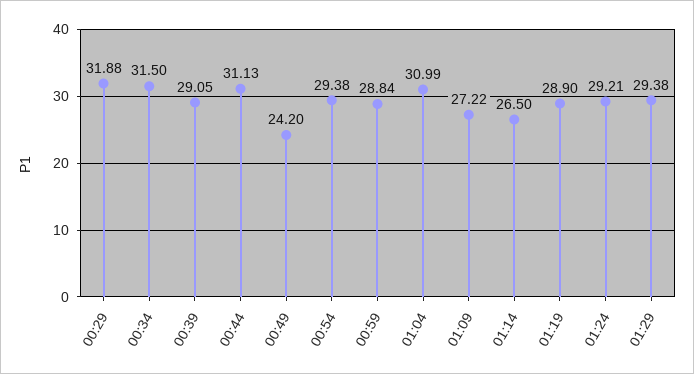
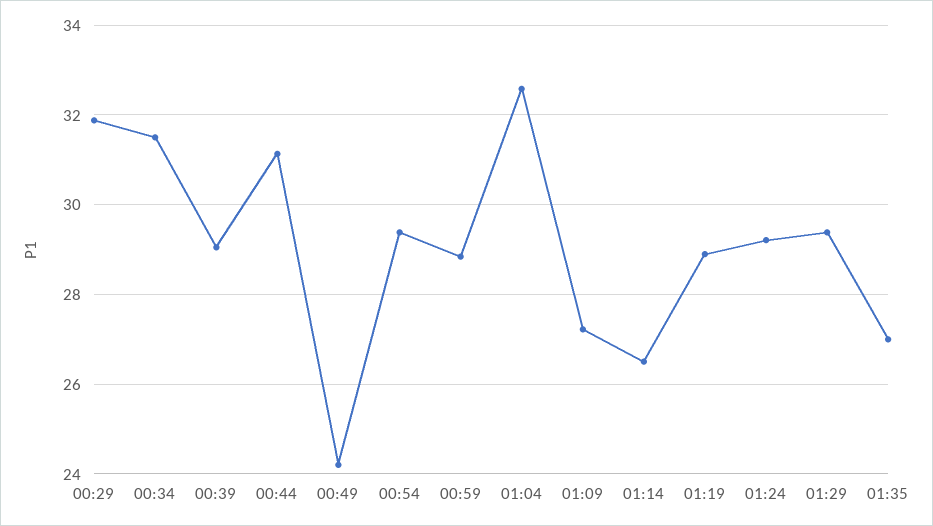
01:04: 30.99 -> 32.6
01:35: none -> 27

